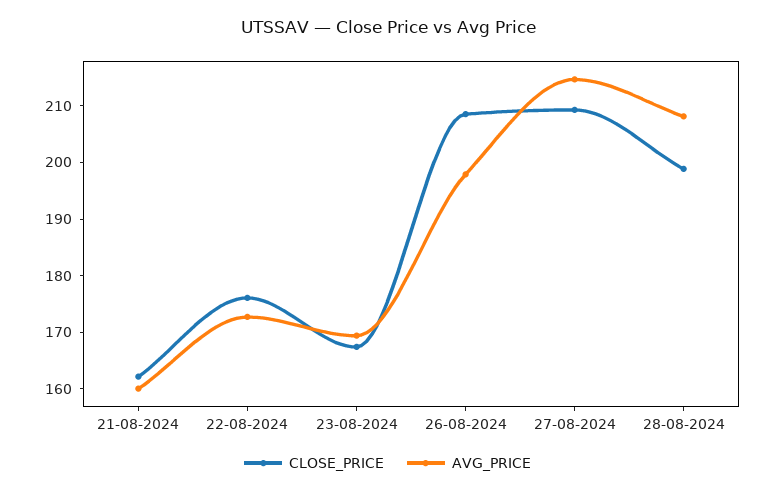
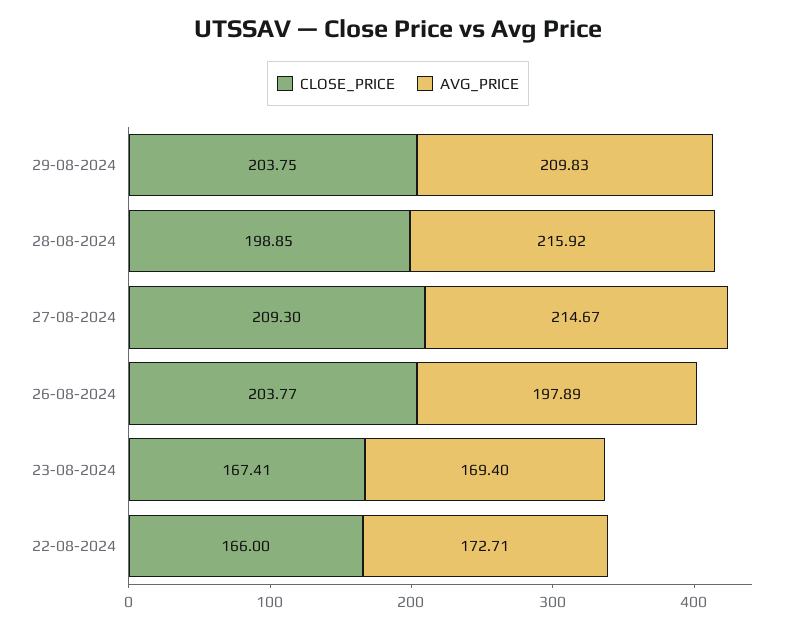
CLOSE_PRICE, 21-08-2024: 162 -> none
AVG_PRICE, 21-08-2024: 160 -> none
CLOSE_PRICE, 22-08-2024: 176 -> 166
CLOSE_PRICE, 26-08-2024: 208 -> 203.77
AVG_PRICE, 28-08-2024: 208 -> 215.92
CLOSE_PRICE, 29-08-2024: none -> 203.75
AVG_PRICE, 29-08-2024: none -> 209.83

